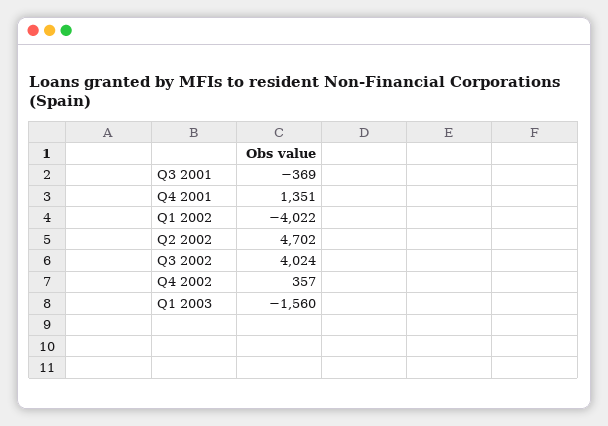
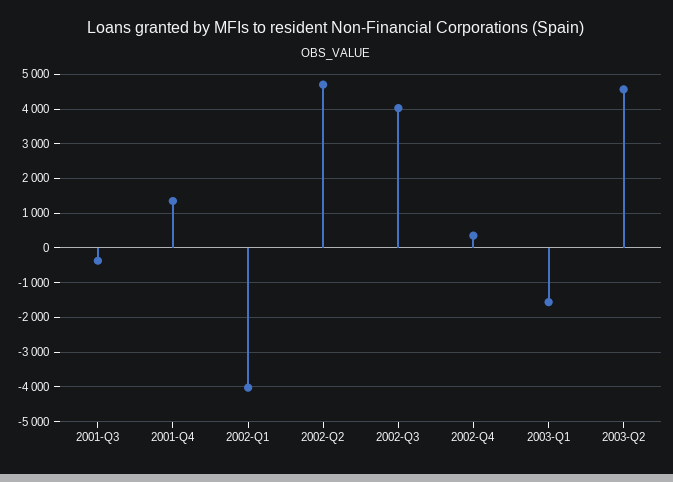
2003-Q2: none -> 4600

